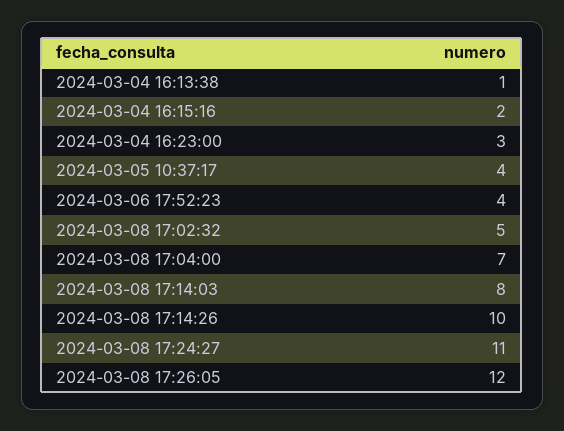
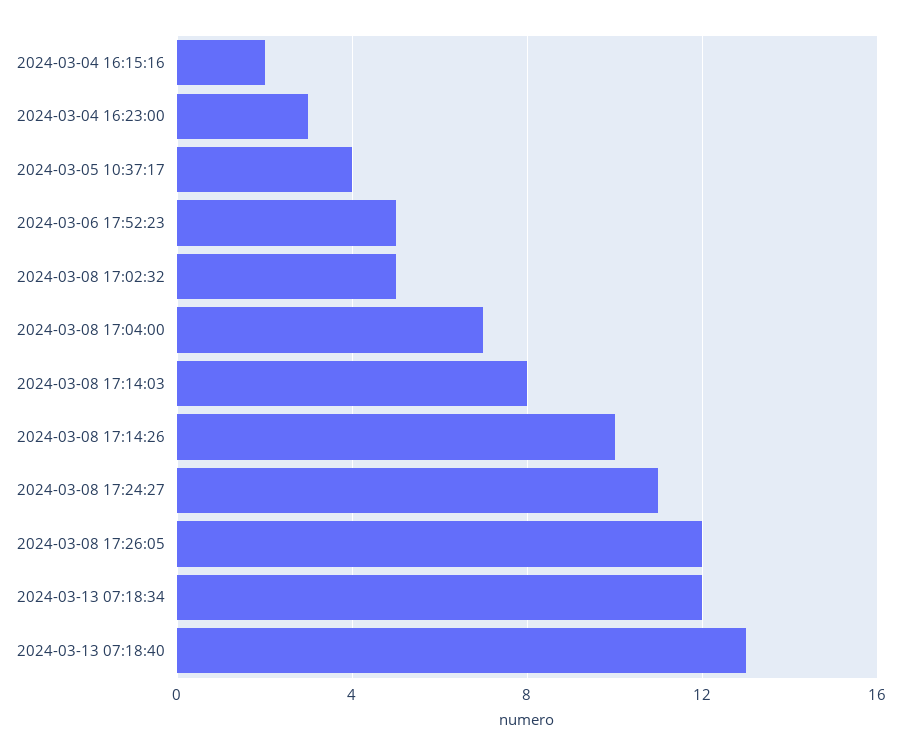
2024-03-04 16:13:38: 1 -> none
2024-03-06 17:52:23: 4 -> 5
2024-03-13 07:18:34: none -> 12
2024-03-13 07:18:40: none -> 13

